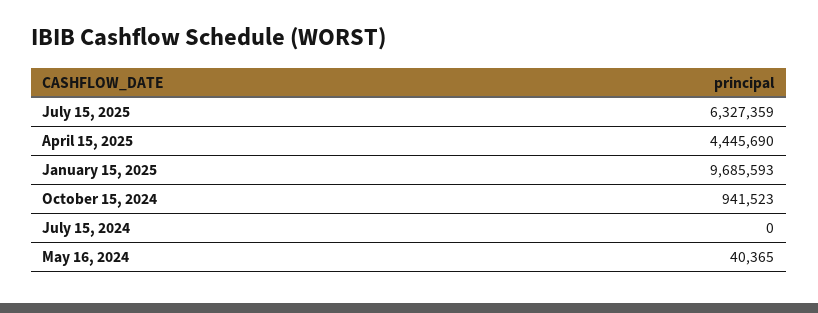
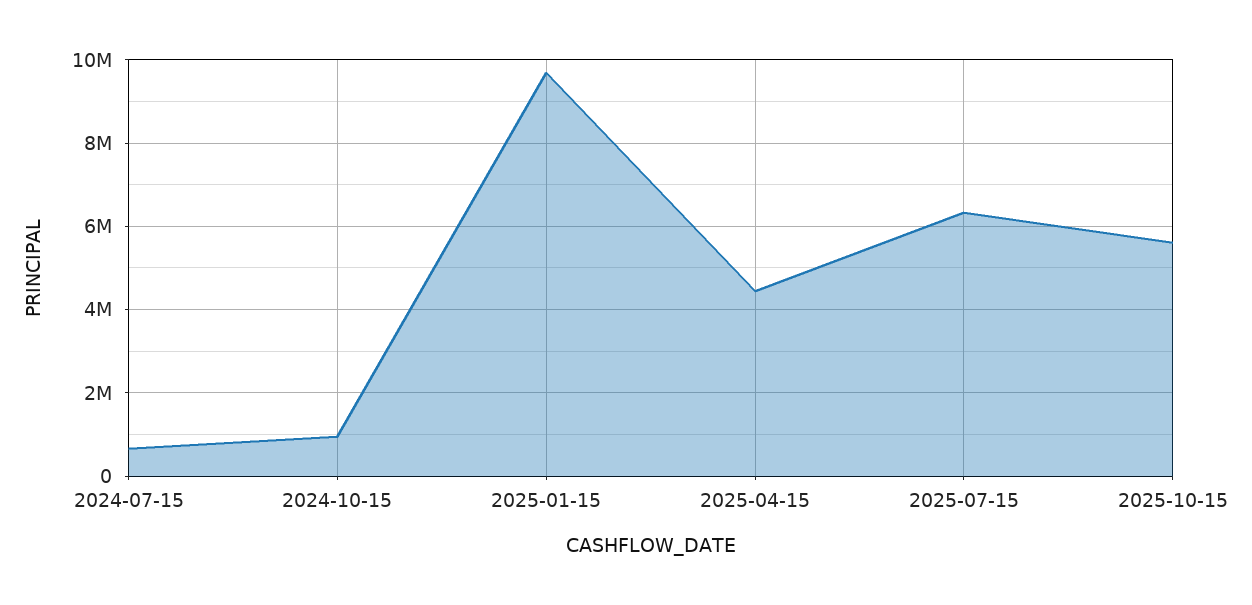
July 15, 2024: 0 -> 600000
May 16, 2024: 40365 -> none
2025-10-15: none -> 5600000

